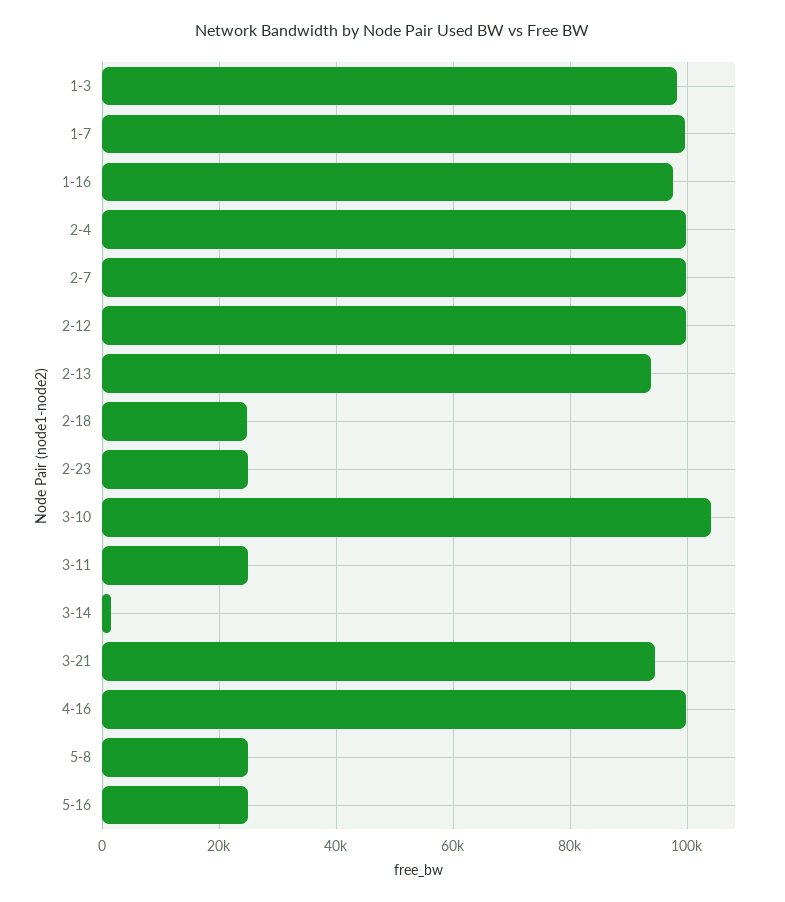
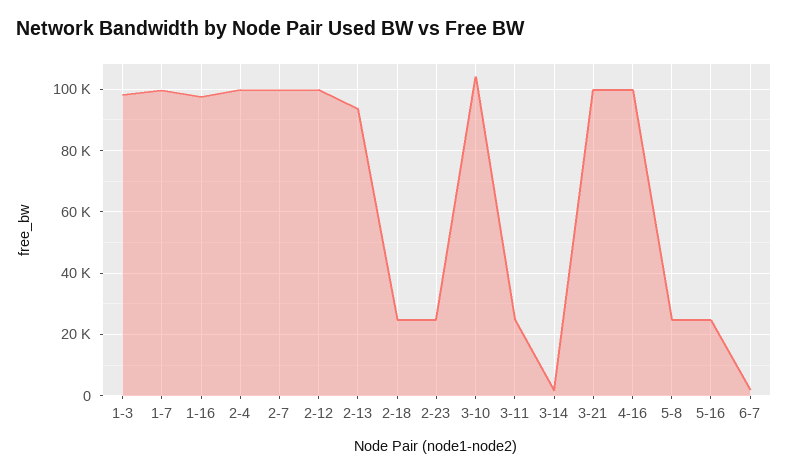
3-21: 94000 -> 100000
6-7: none -> 2000

